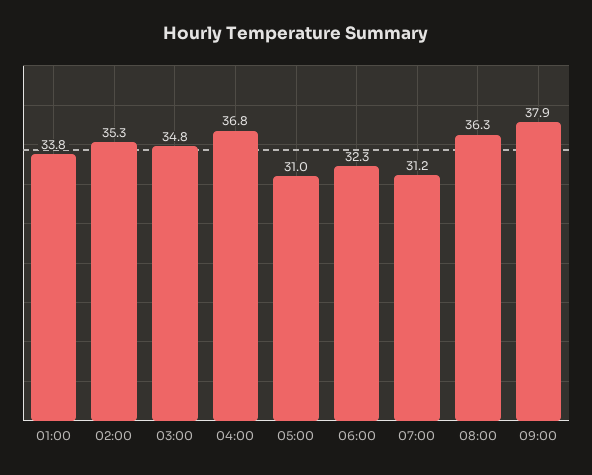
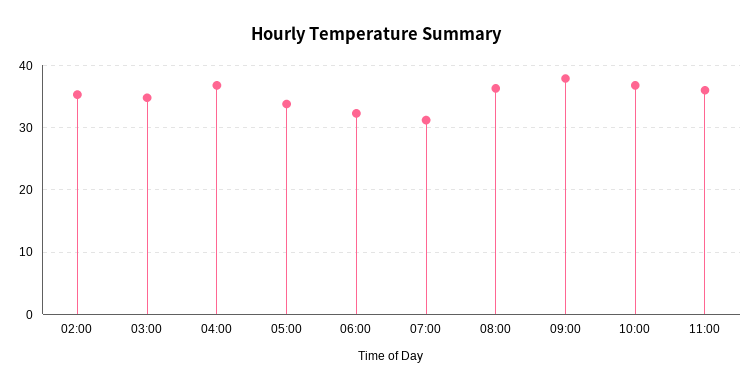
01:00: 33.8 -> none
05:00: 31 -> 34
10:00: none -> 37
11:00: none -> 36

